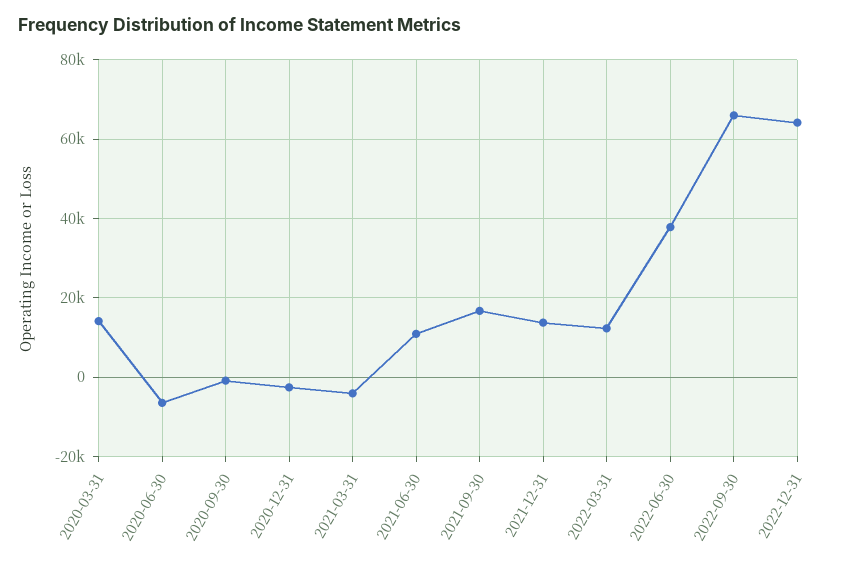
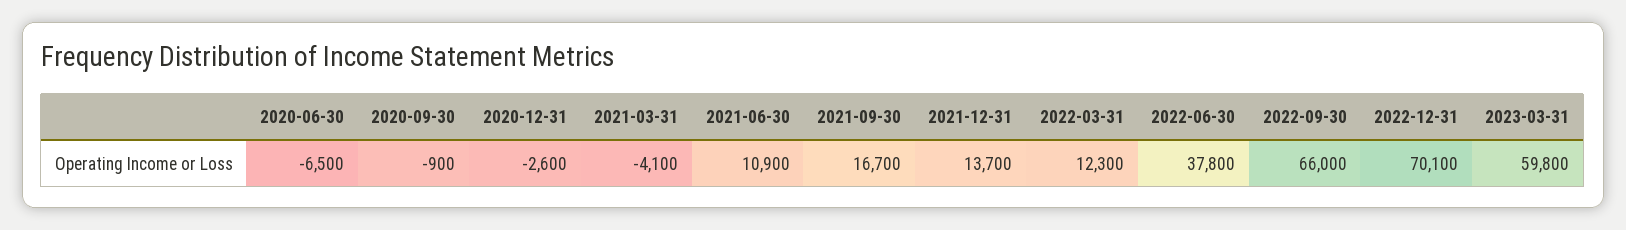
2020-03-31: 14000 -> none
2022-12-31: 64000 -> 70100
2023-03-31: none -> 59800

